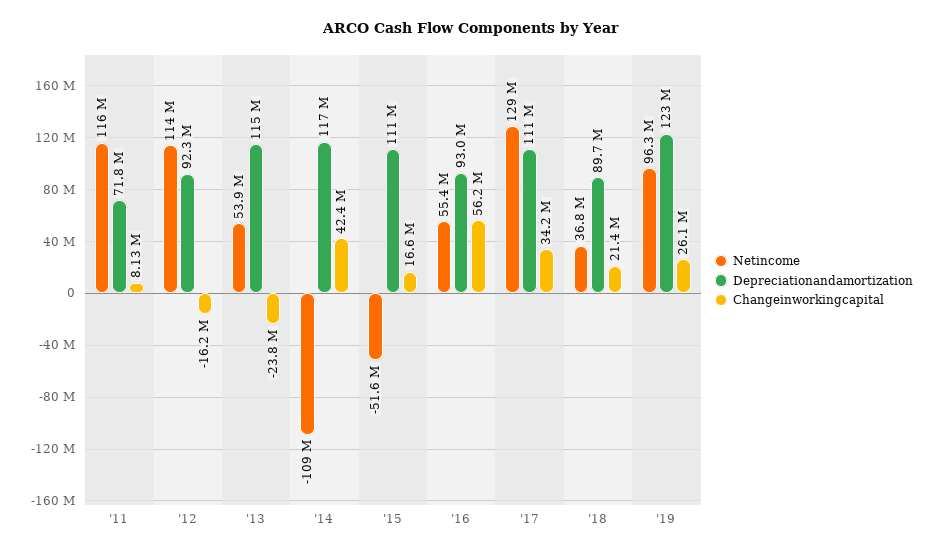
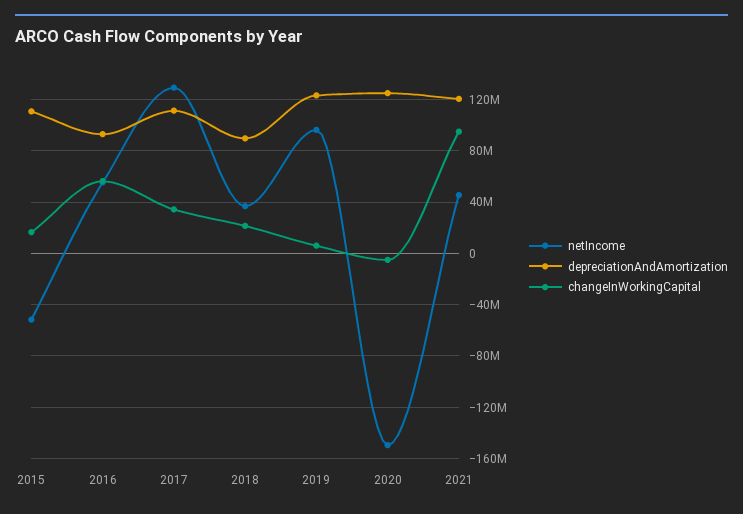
Netincome, '11: 116000000 -> none
Depreciationandamortization, '11: 71800000 -> none
Changeinworkingcapital, '11: 8130000 -> none
Netincome, '12: 114000000 -> none
Depreciationandamortization, '12: 92300000 -> none
Changeinworkingcapital, '12: -16200000 -> none
Netincome, '13: 53900000 -> none
Depreciationandamortization, '13: 115000000 -> none
Changeinworkingcapital, '13: -23800000 -> none
Netincome, '14: -109000000 -> none
Depreciationandamortization, '14: 117000000 -> none
Changeinworkingcapital, '14: 42400000 -> none
Changeinworkingcapital, '19: 26100000 -> 5000000
Netincome, 2020: none -> -150000000
Depreciationandamortization, 2020: none -> 125000000
Changeinworkingcapital, 2020: none -> -5000000
Netincome, 2021: none -> 45000000
Depreciationandamortization, 2021: none -> 120000000
Changeinworkingcapital, 2021: none -> 95000000

